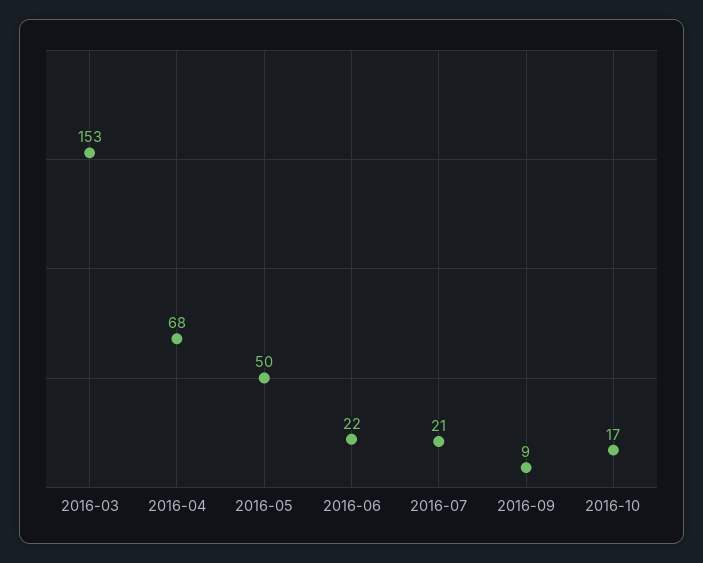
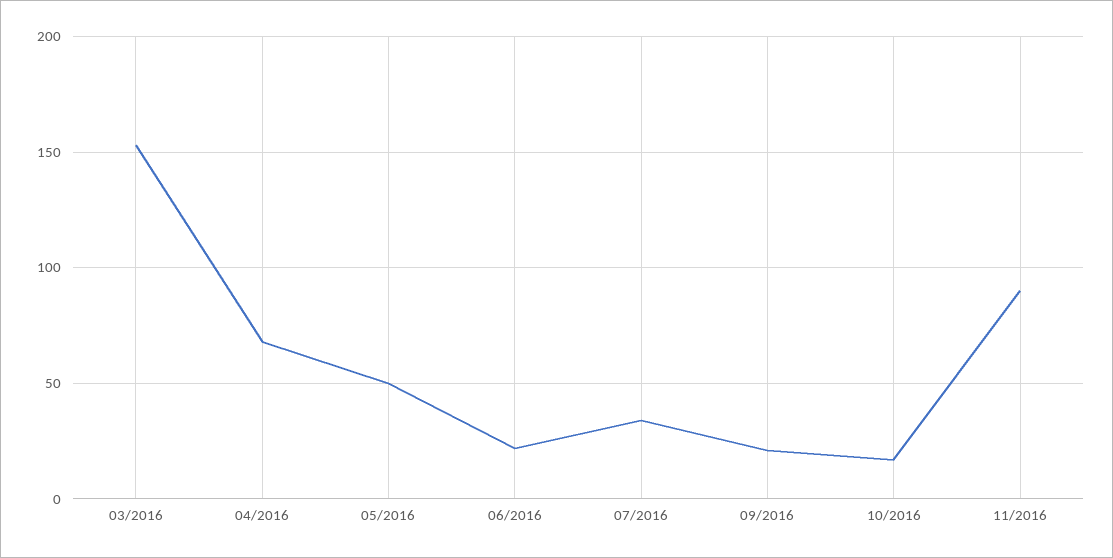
2016-07: 21 -> 35
2016-09: 9 -> 20
11/2016: none -> 90

